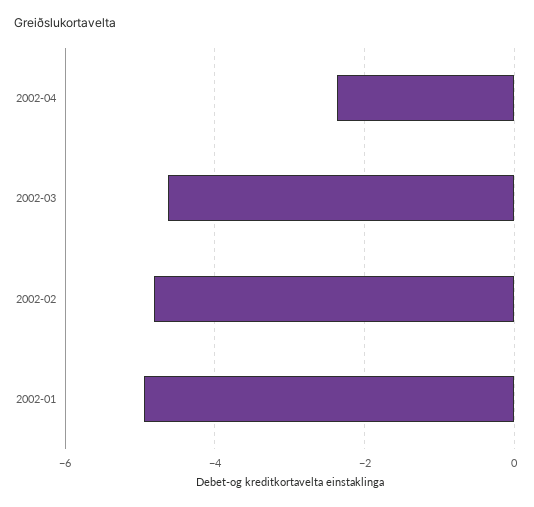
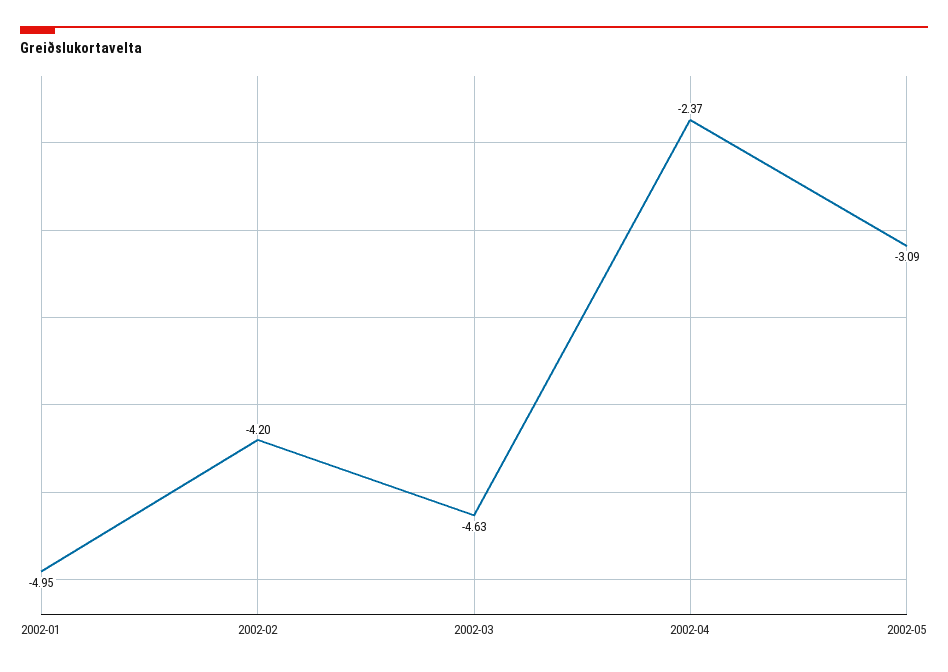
2002-02: -4.8 -> -4.2
2002-05: none -> -3.09

